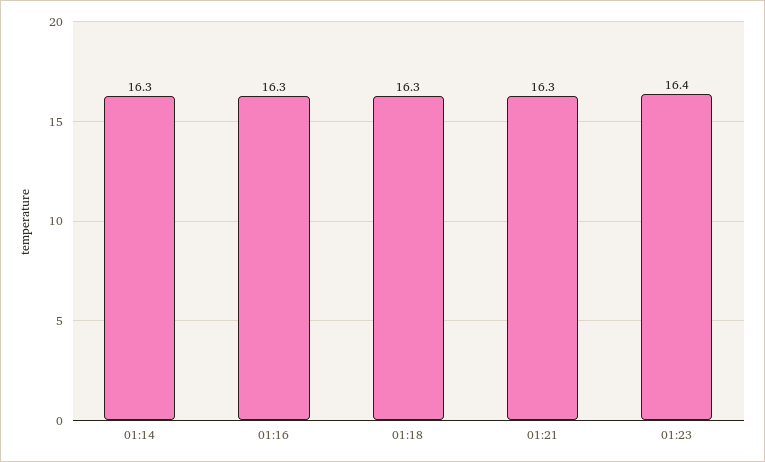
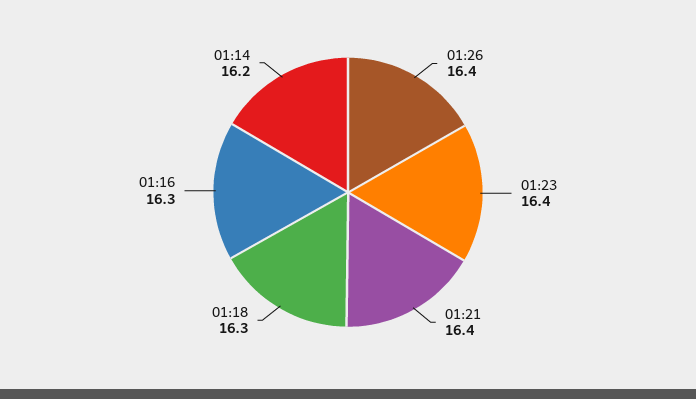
01:14: 16.3 -> 16.2
01:21: 16.3 -> 16.4
01:26: none -> 16.4

